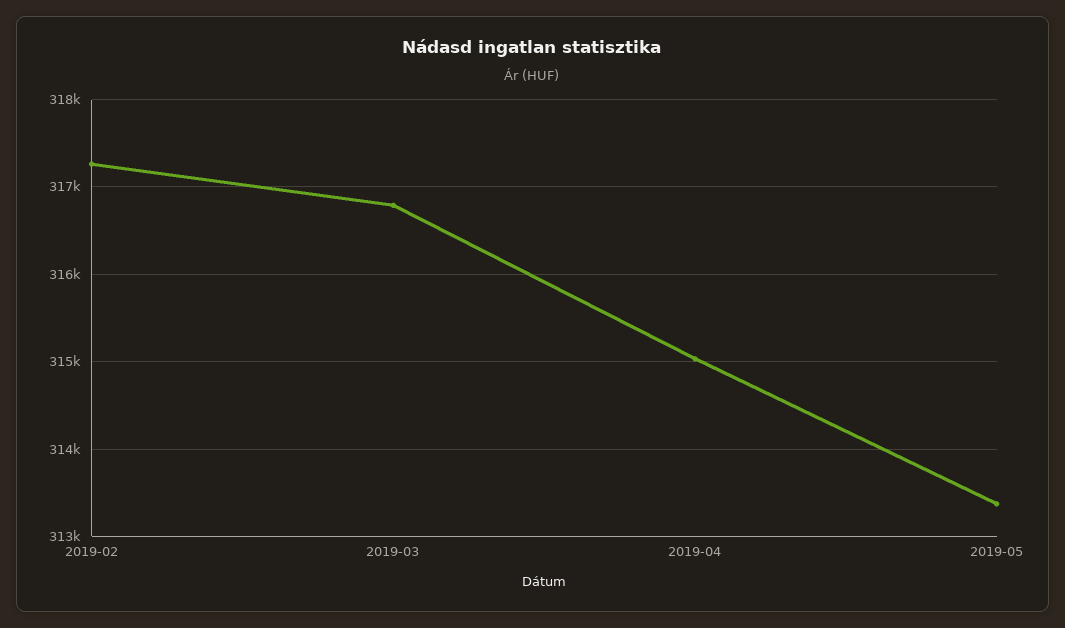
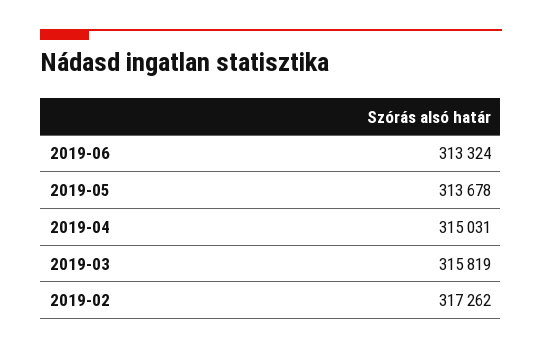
2019-03: 316800 -> 315819
2019-05: 313400 -> 313678
2019-06: none -> 313324

